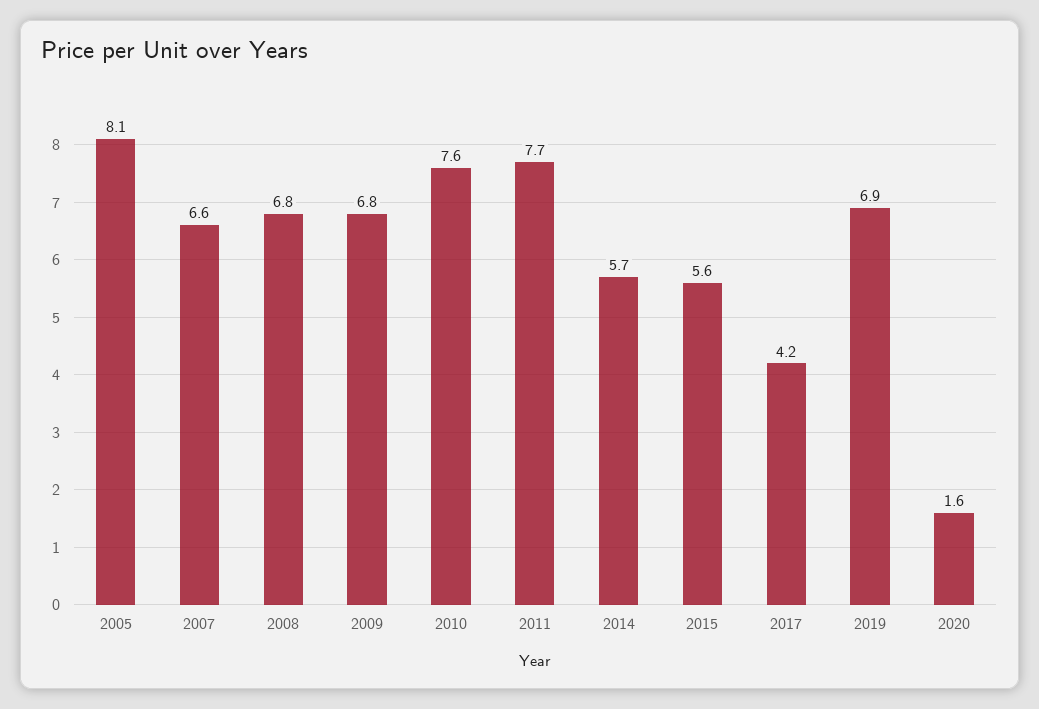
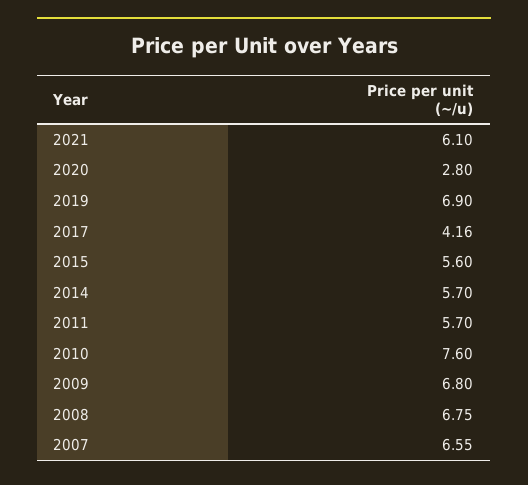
2005: 8.1 -> none
2011: 7.7 -> 5.7
2020: 1.6 -> 2.8
2021: none -> 6.1

